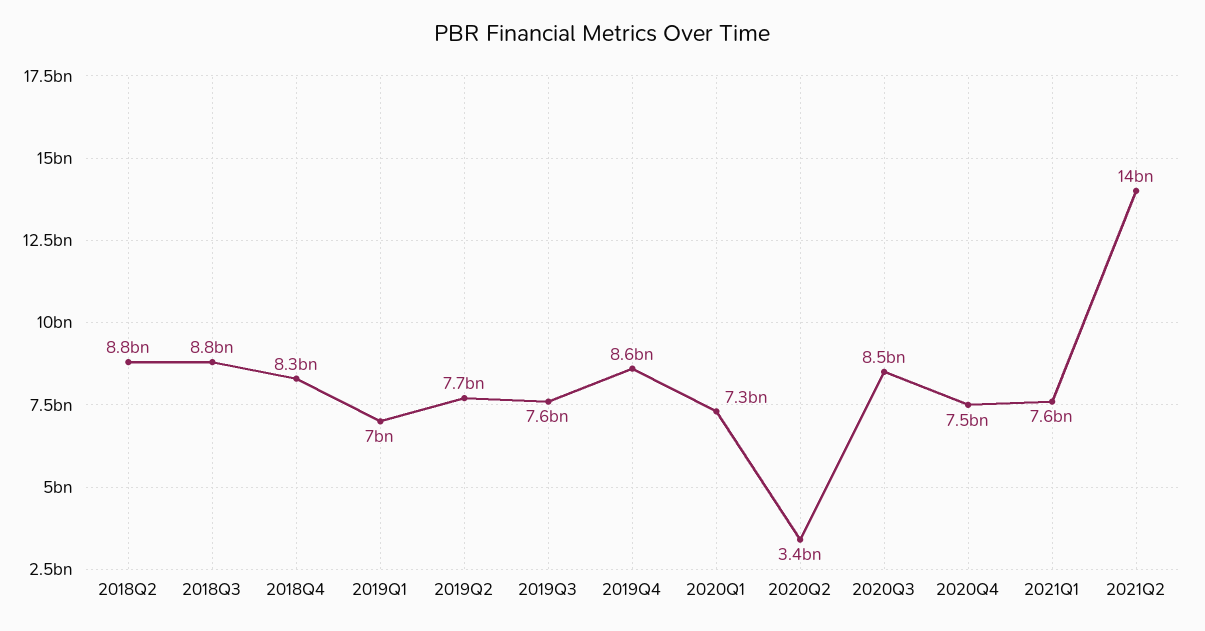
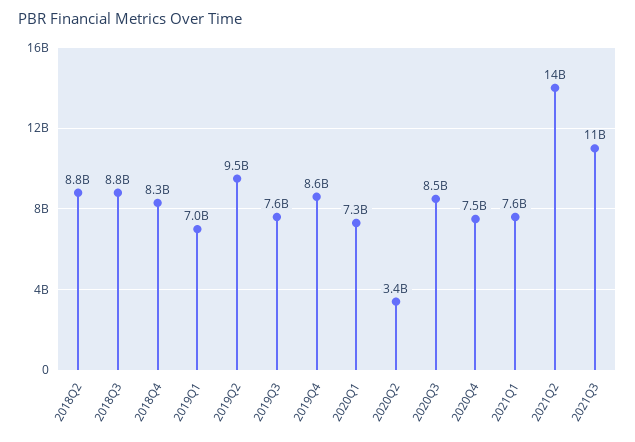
2019Q2: 7700000000 -> 9500000000
2021Q3: none -> 11000000000

